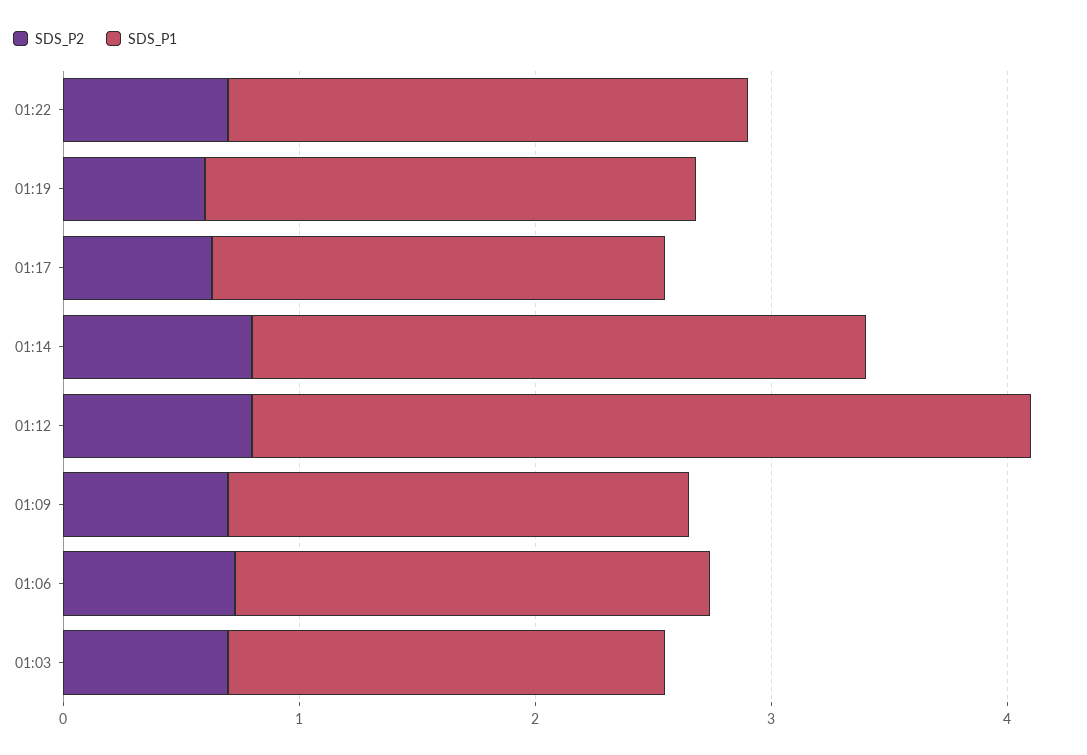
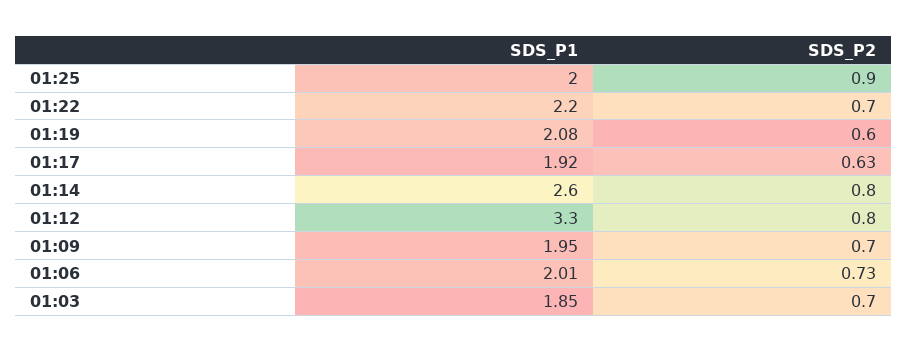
SDS_P1, 01:25: none -> 2
SDS_P2, 01:25: none -> 0.9

